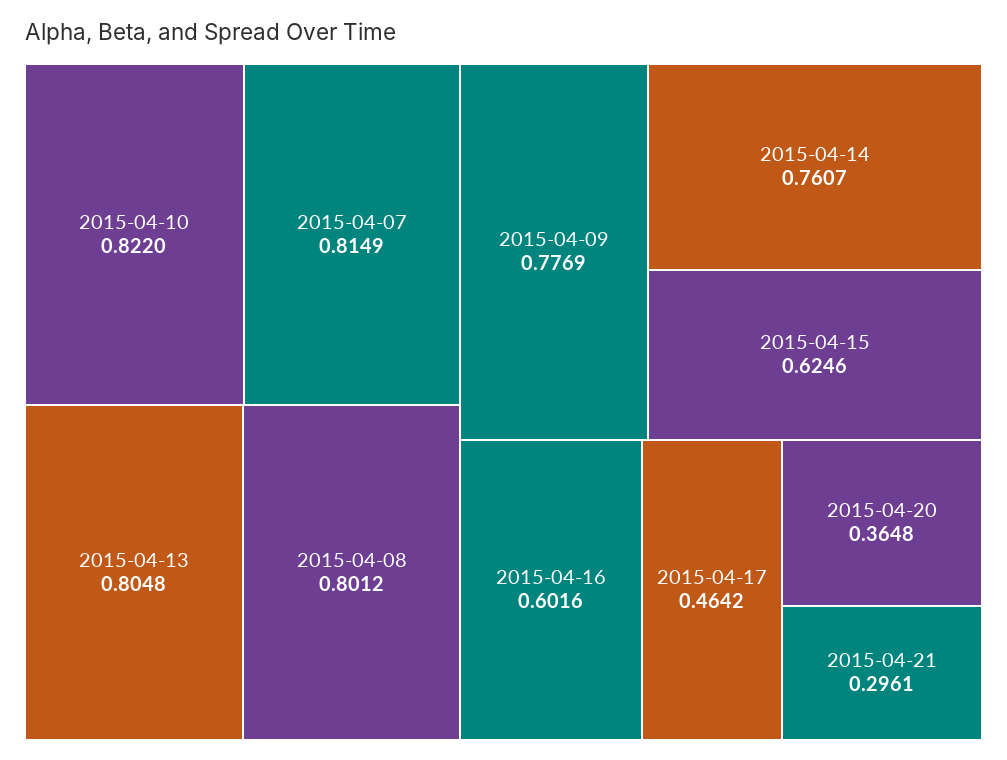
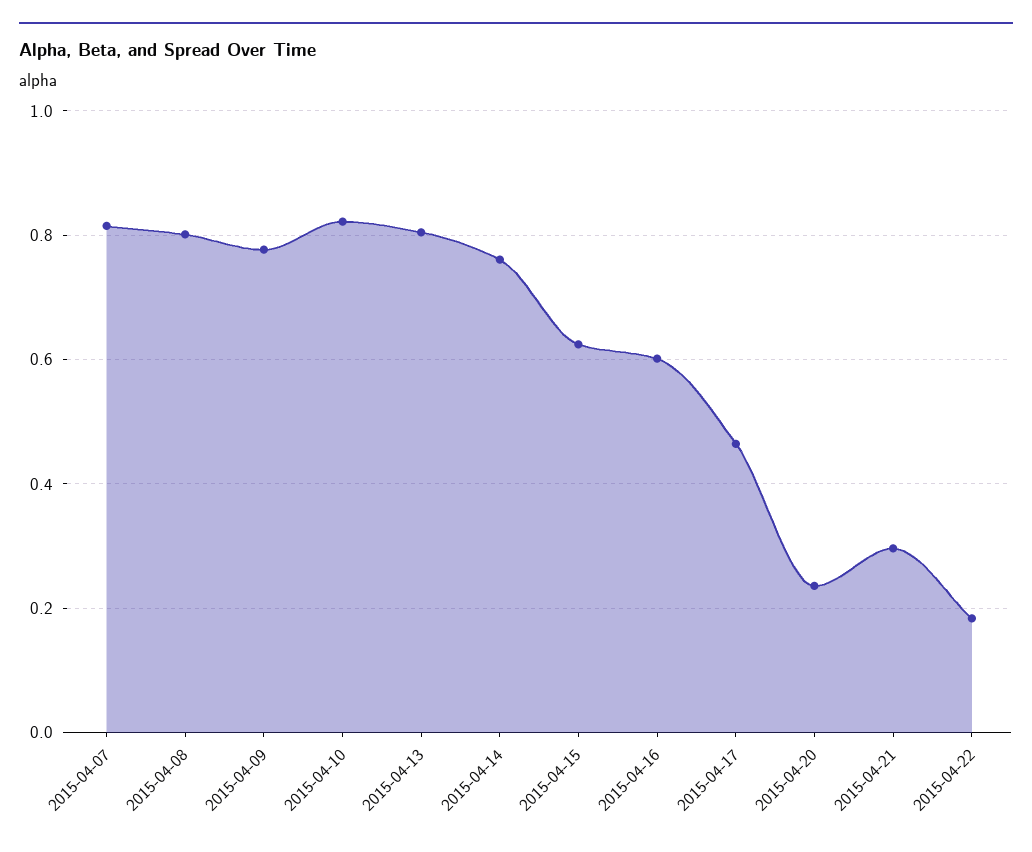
2015-04-20: 0.3648 -> 0.24
2015-04-22: none -> 0.18

